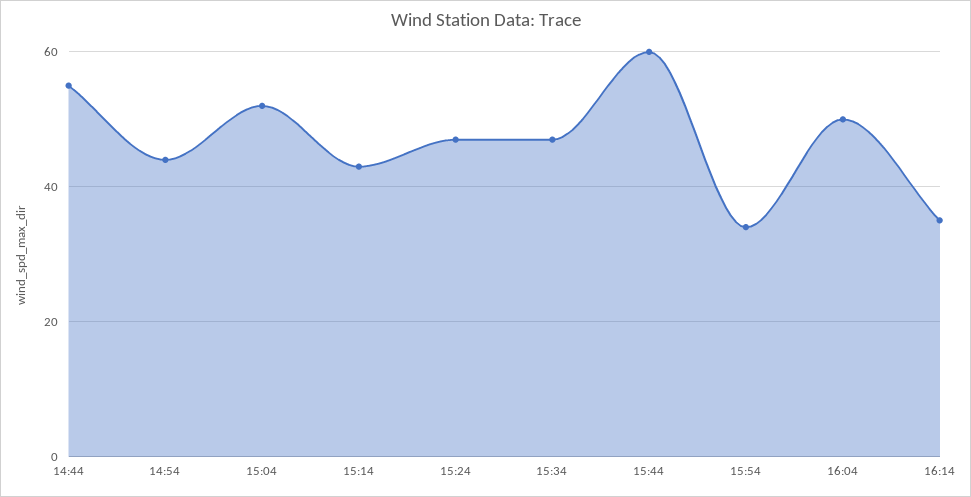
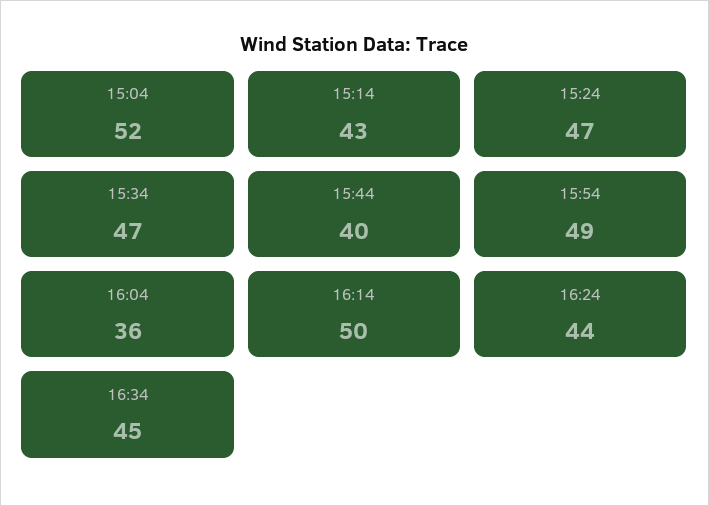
14:44: 55 -> none
14:54: 45 -> none
15:44: 60 -> 40
15:54: 35 -> 49
16:04: 50 -> 36
16:14: 35 -> 50
16:24: none -> 44
16:34: none -> 45

